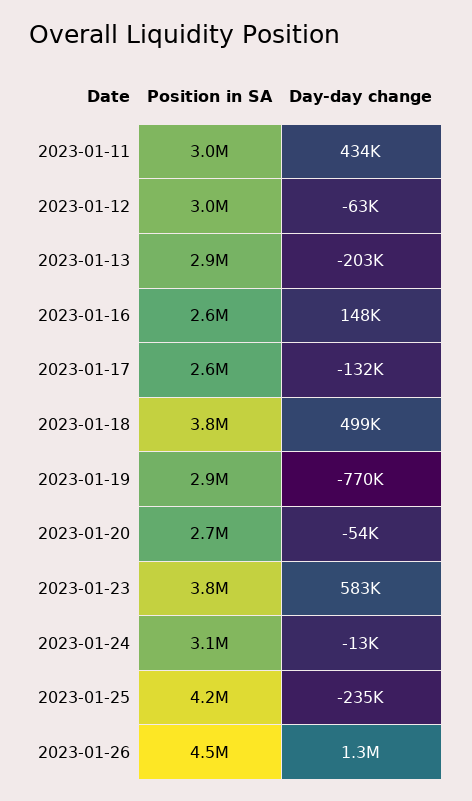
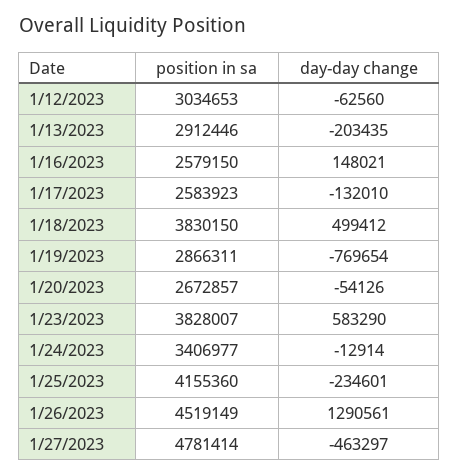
Position in SA, 2023-01-11: 3000000 -> none
Day-day change, 2023-01-11: 434000 -> none
Position in SA, 2023-01-24: 3100000 -> 3406977
Position in SA, 1/27/2023: none -> 4781414
Day-day change, 1/27/2023: none -> -463297

